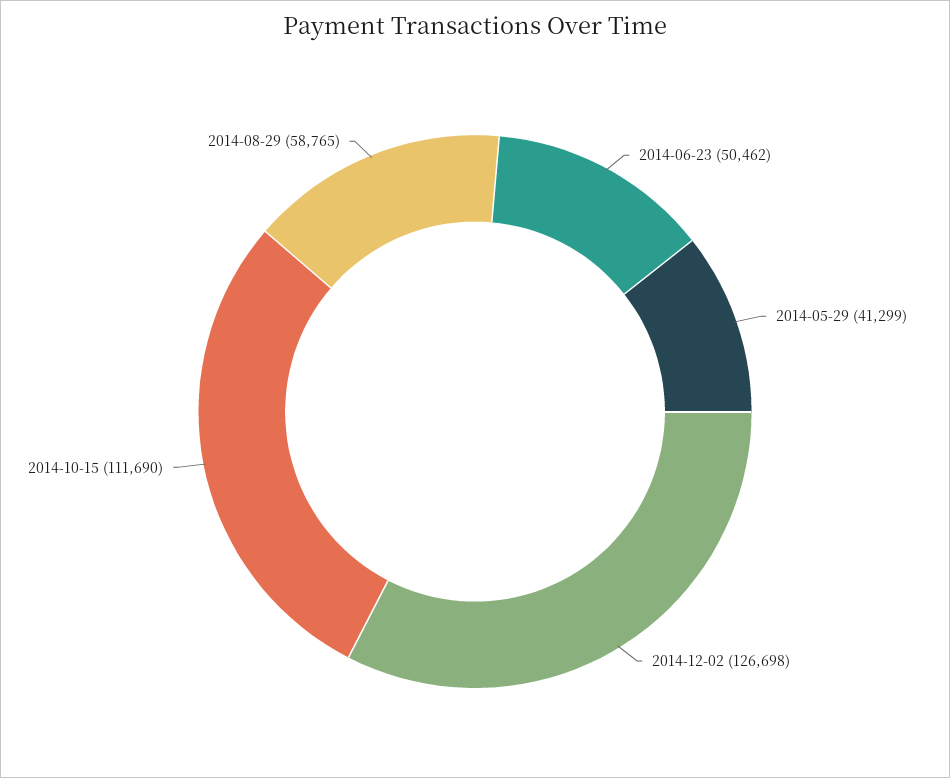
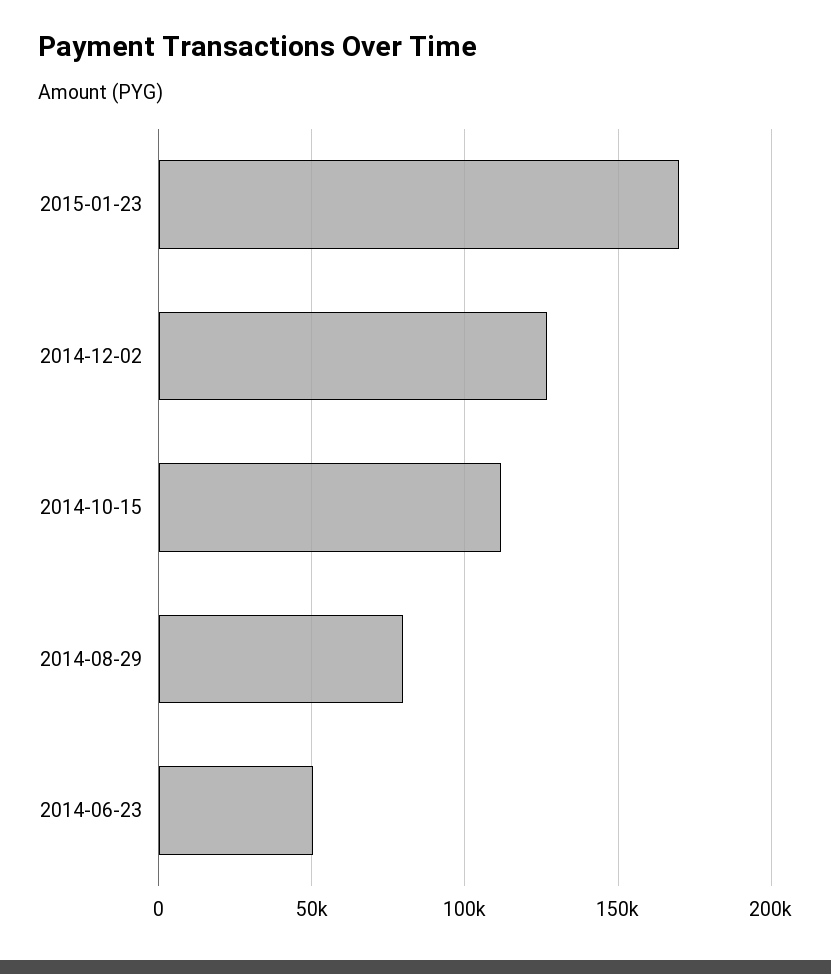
2014-05-29: 41299 -> none
2014-08-29: 58765 -> 80000
2015-01-23: none -> 170000

